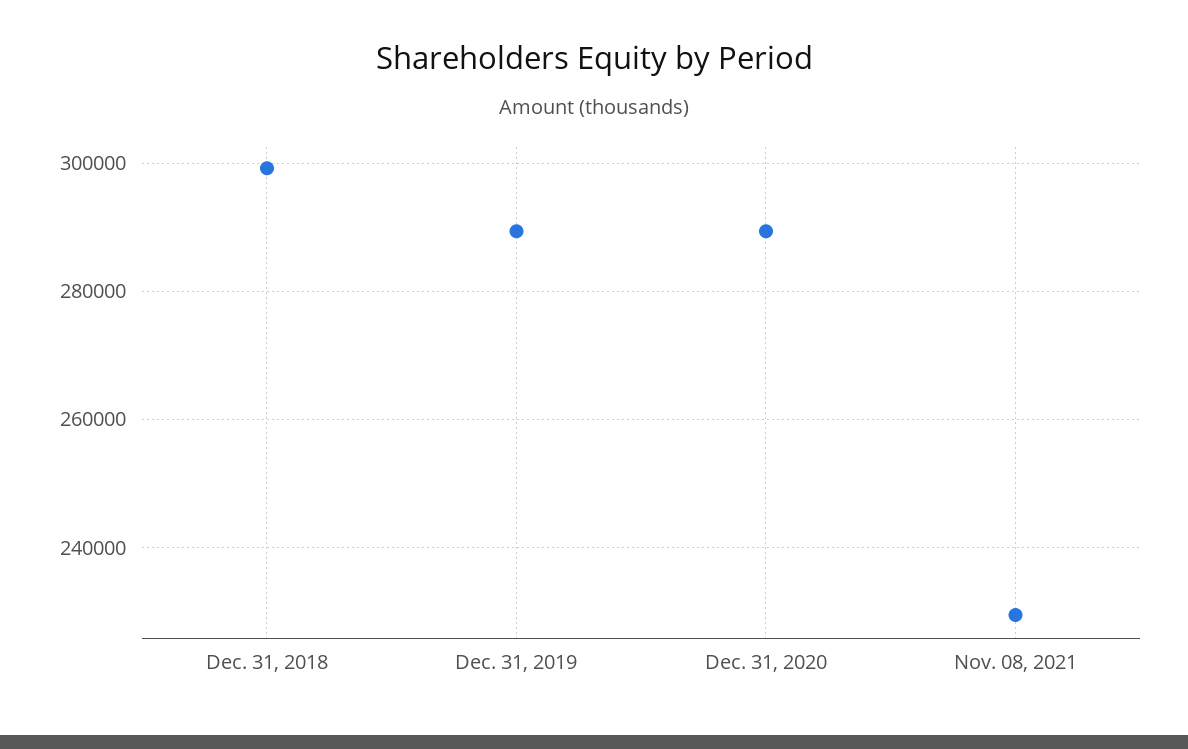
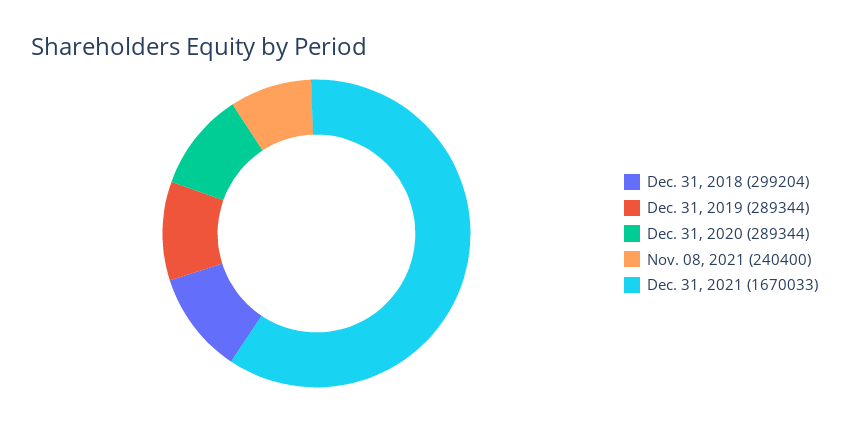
Nov. 08, 2021: 230000 -> 240400
Dec. 31, 2021: none -> 1670033

